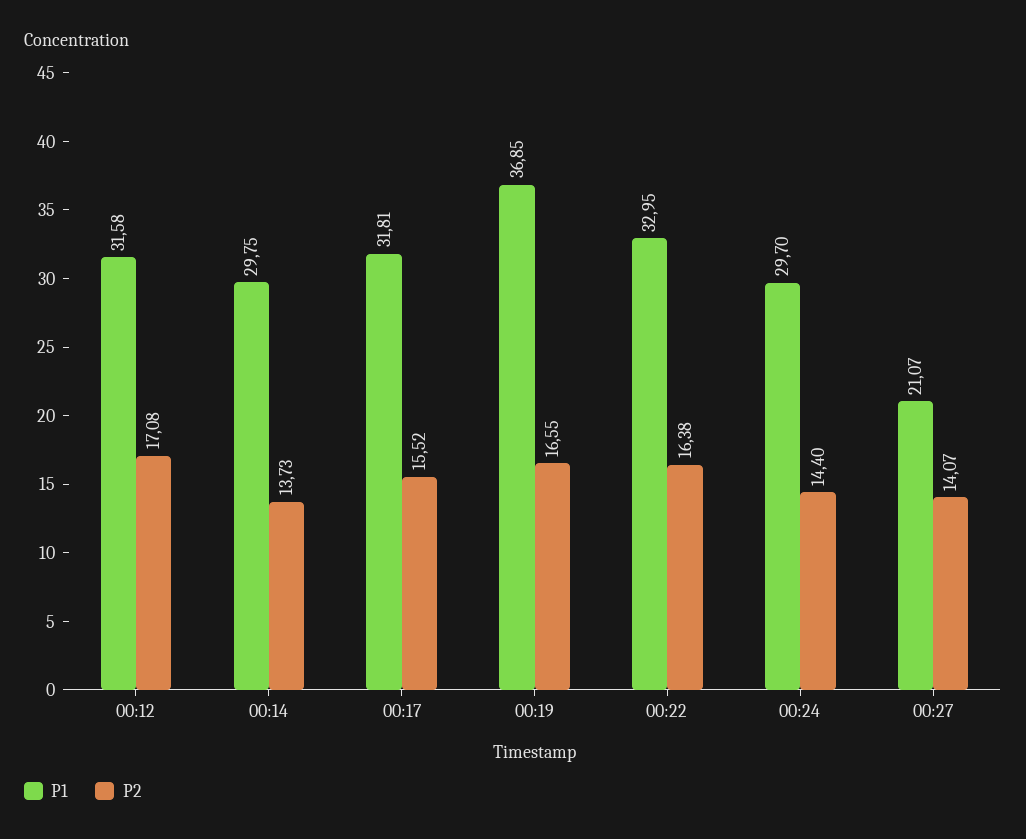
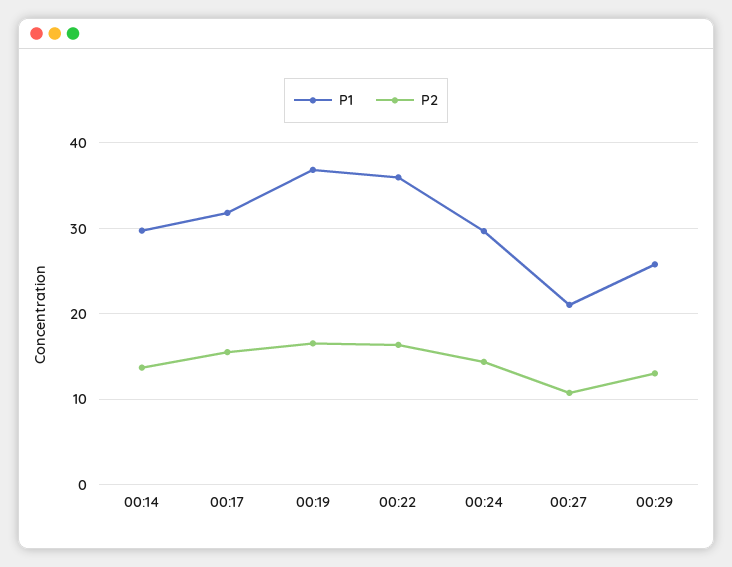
P1, 00:12: 31.58 -> none
P2, 00:12: 17.08 -> none
P1, 00:22: 32.95 -> 36
P2, 00:27: 14.07 -> 11
P1, 00:29: none -> 26
P2, 00:29: none -> 13

